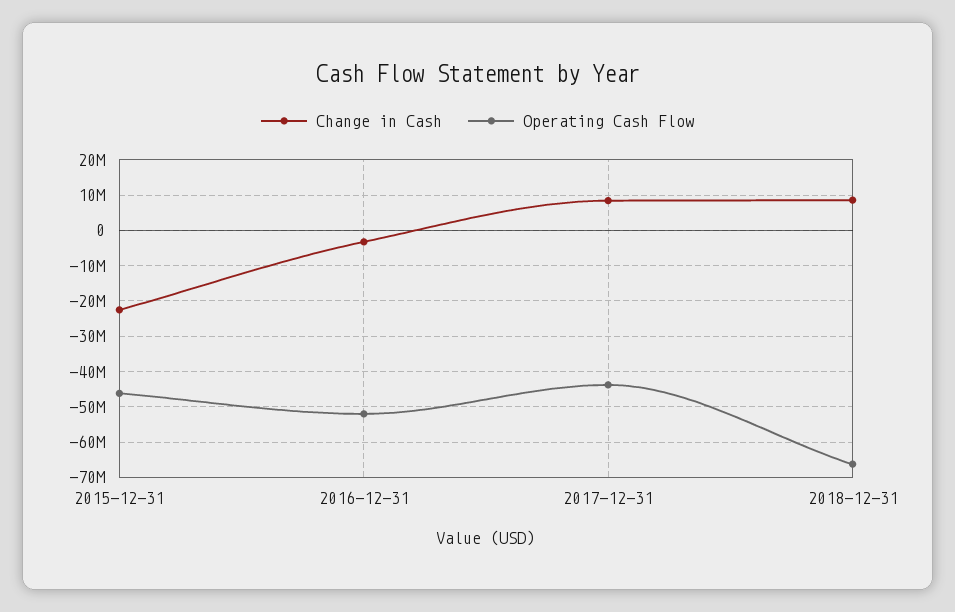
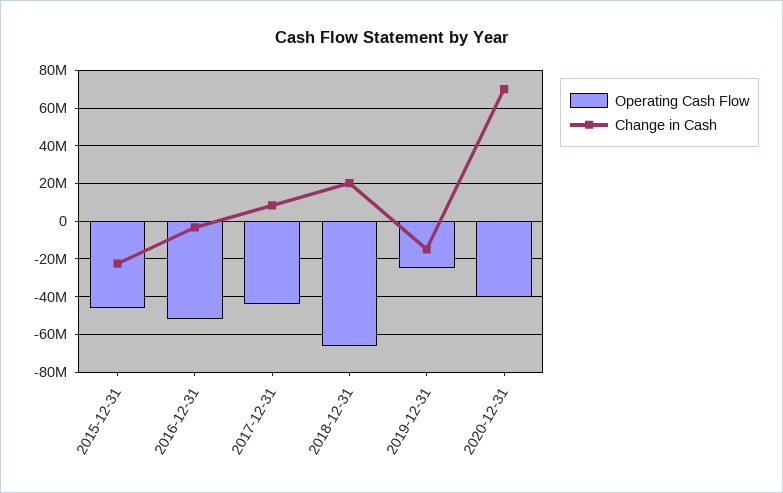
Change in Cash, 2018-12-31: 8000000 -> 20000000
Operating Cash Flow, 2019-12-31: none -> -25000000
Change in Cash, 2019-12-31: none -> -15000000
Operating Cash Flow, 2020-12-31: none -> -40000000
Change in Cash, 2020-12-31: none -> 70000000

